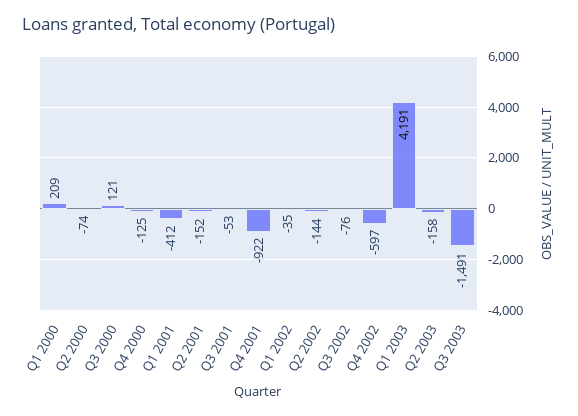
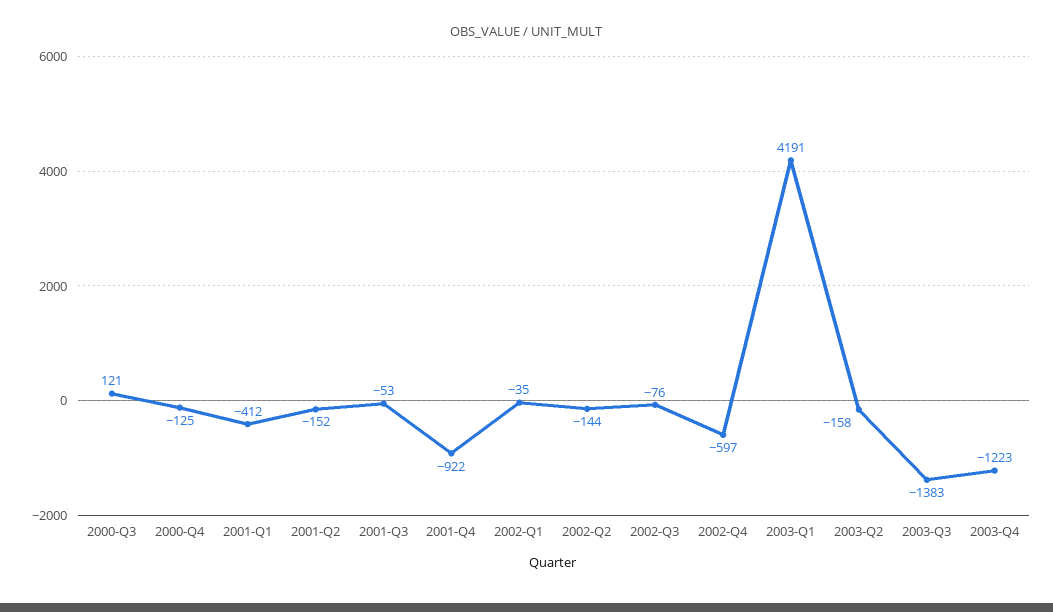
Q1 2000: 209 -> none
Q2 2000: -74 -> none
Q3 2003: -1491 -> -1383
2003-Q4: none -> -1223

